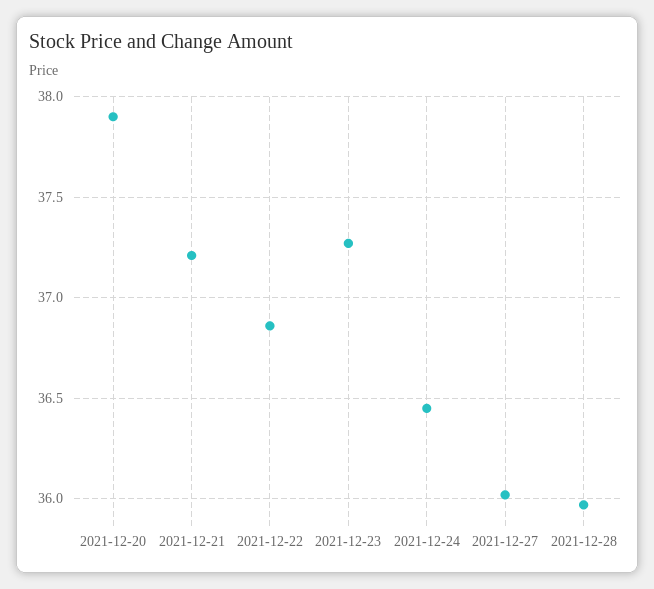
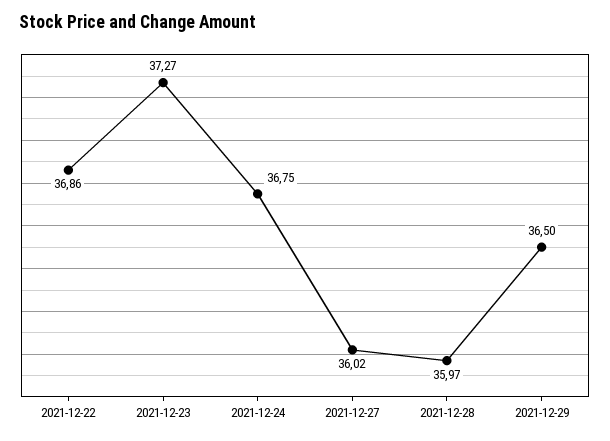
2021-12-20: 37.9 -> none
2021-12-21: 37.2 -> none
2021-12-24: 36.45 -> 36.75
2021-12-29: none -> 36.5

